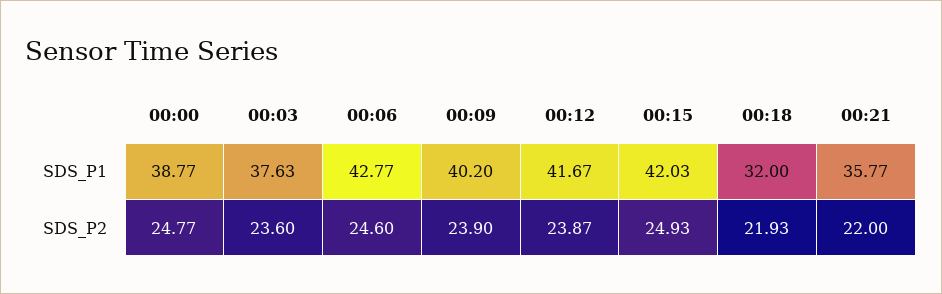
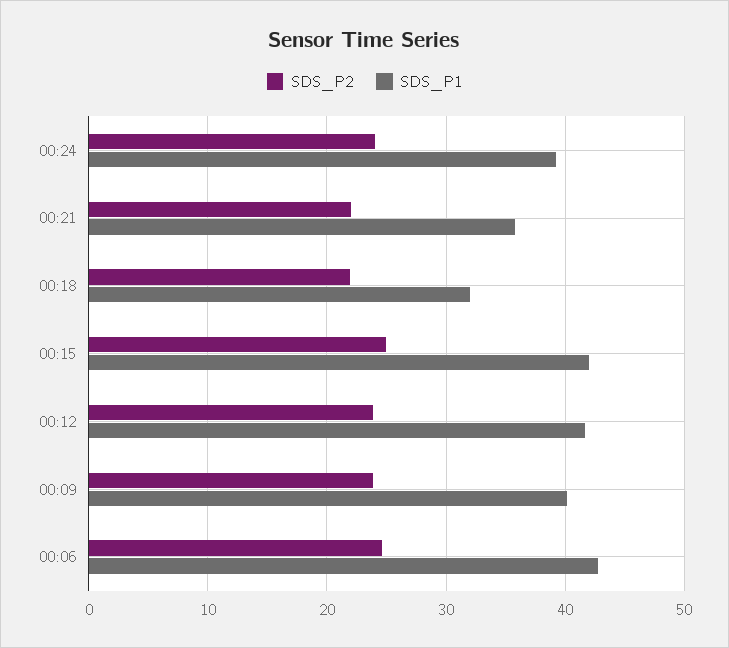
SDS_P1, 00:00: 38.77 -> none
SDS_P1, 00:03: 37.63 -> none
SDS_P2, 00:00: 24.77 -> none
SDS_P2, 00:03: 23.6 -> none
SDS_P2, 00:24: none -> 24
SDS_P1, 00:24: none -> 39

